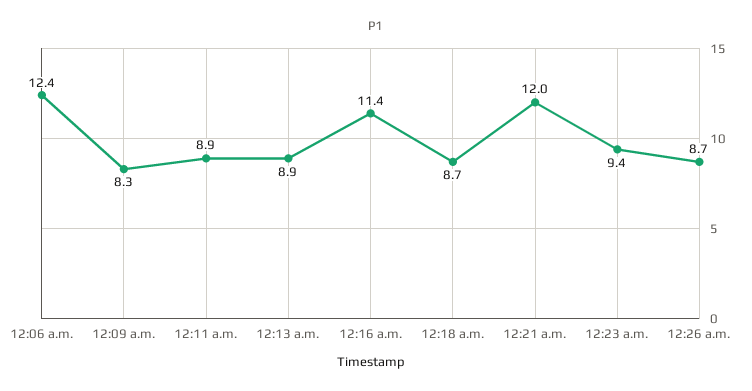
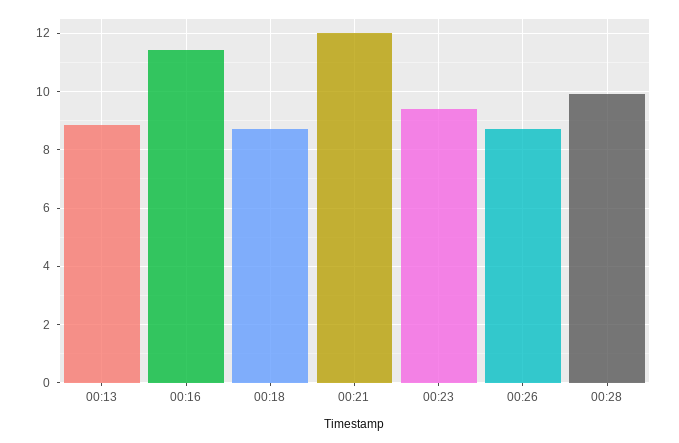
12:06 a.m.: 12.4 -> none
12:09 a.m.: 8.3 -> none
12:11 a.m.: 8.9 -> none
00:28: none -> 10

